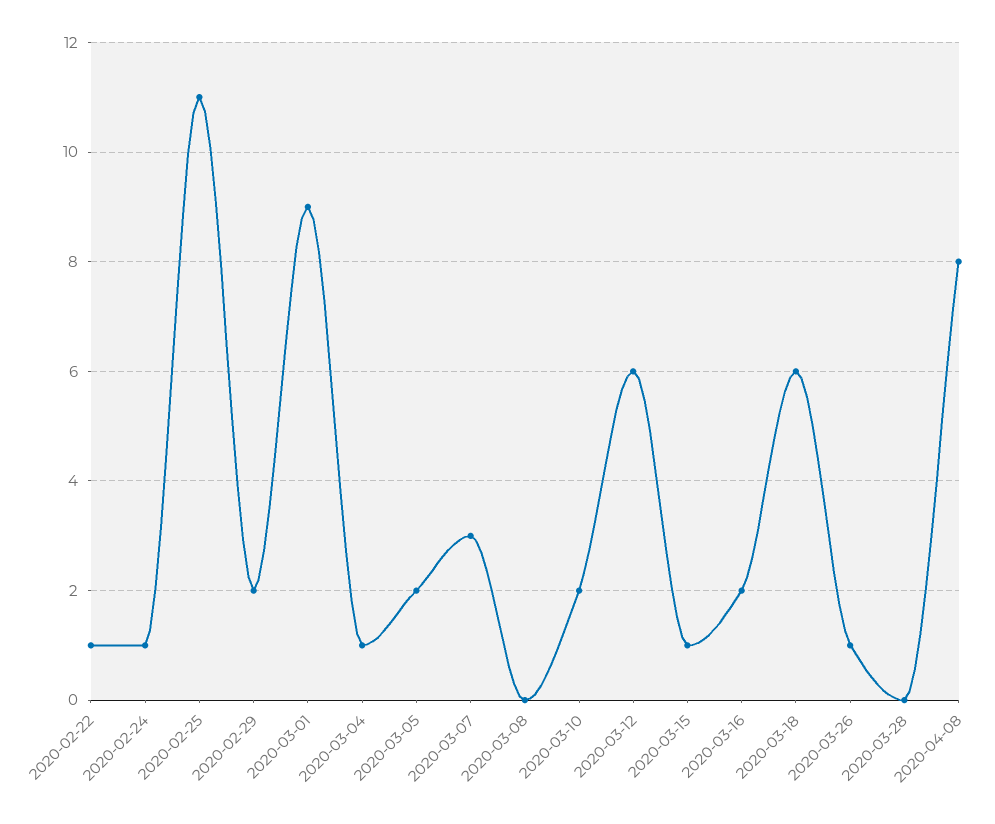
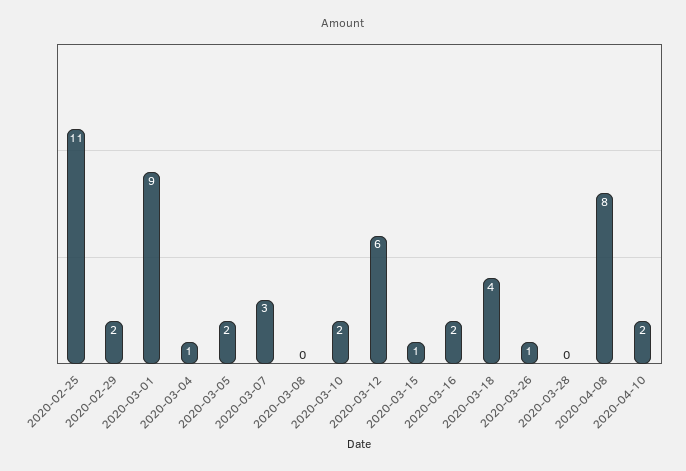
2020-02-22: 1 -> none
2020-02-24: 1 -> none
2020-03-18: 6 -> 4
2020-04-10: none -> 2

